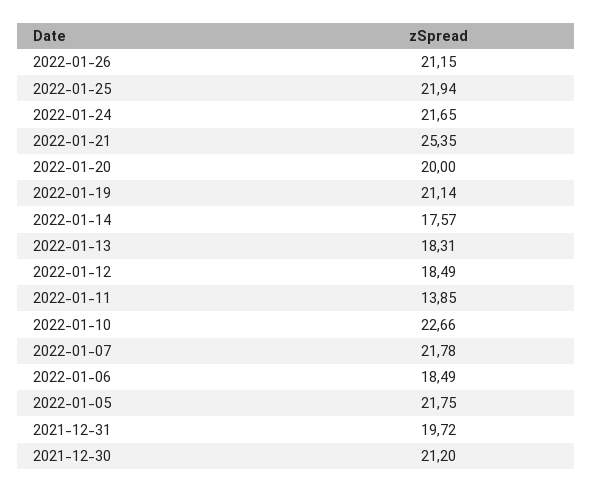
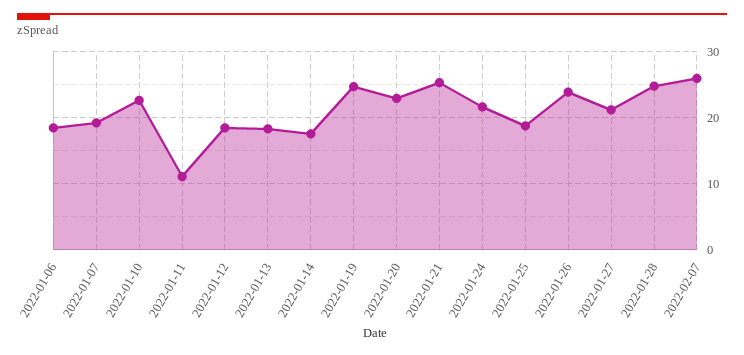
2022-01-26: 21.15 -> 24
2022-01-25: 21.94 -> 19
2022-01-20: 20 -> 23
2022-01-19: 21.14 -> 25
2022-01-11: 13.85 -> 11
2022-01-07: 21.78 -> 19
2022-01-05: 21.75 -> none
2021-12-31: 19.72 -> none
2021-12-30: 21.2 -> none
2022-01-27: none -> 21
2022-01-28: none -> 25
2022-02-07: none -> 26

